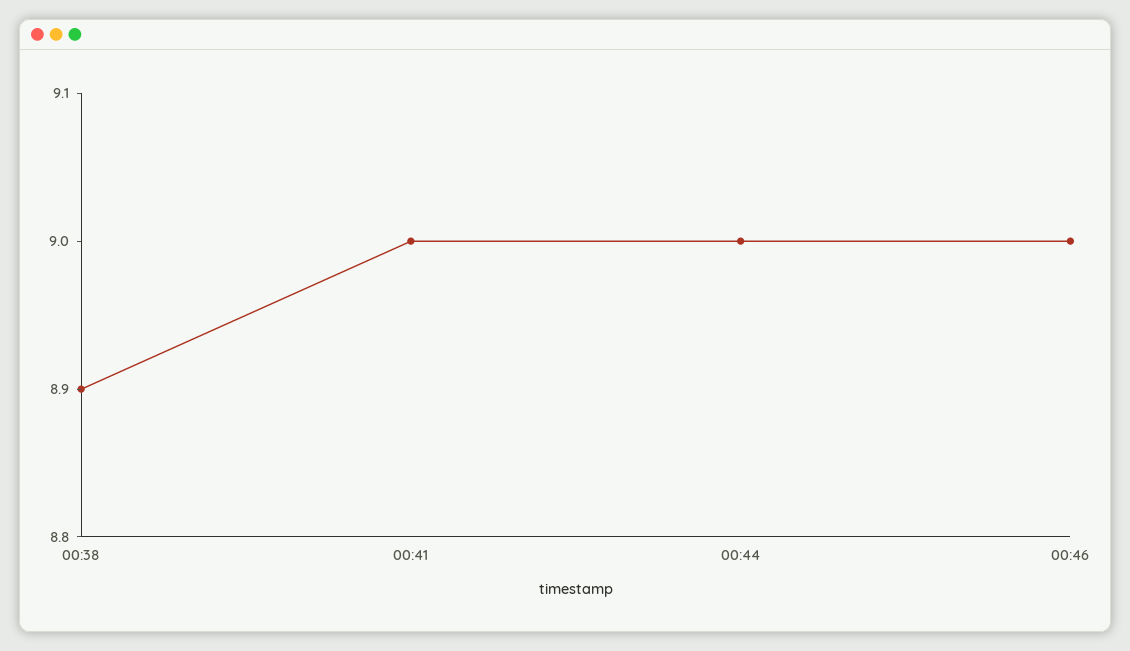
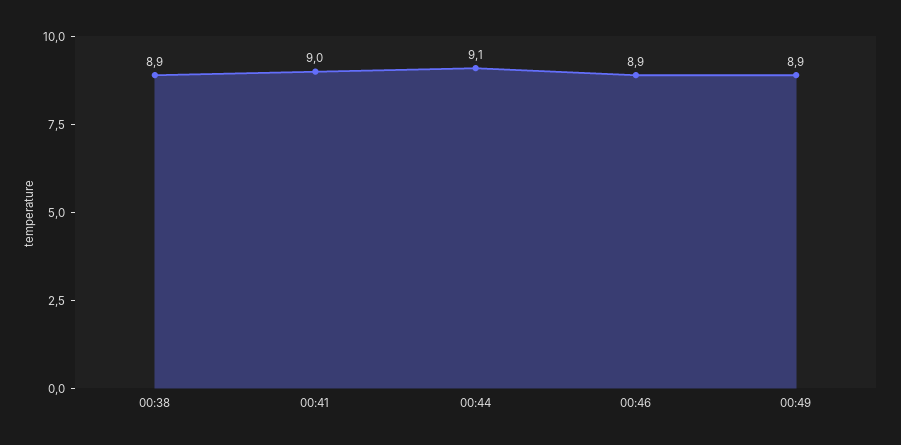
00:44: 9 -> 9.1
00:46: 9 -> 8.9
00:49: none -> 8.9

